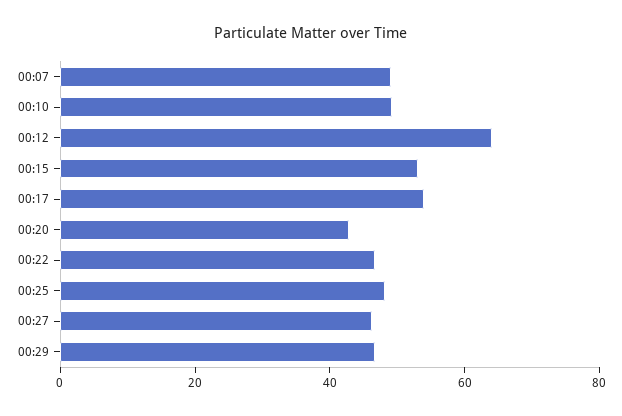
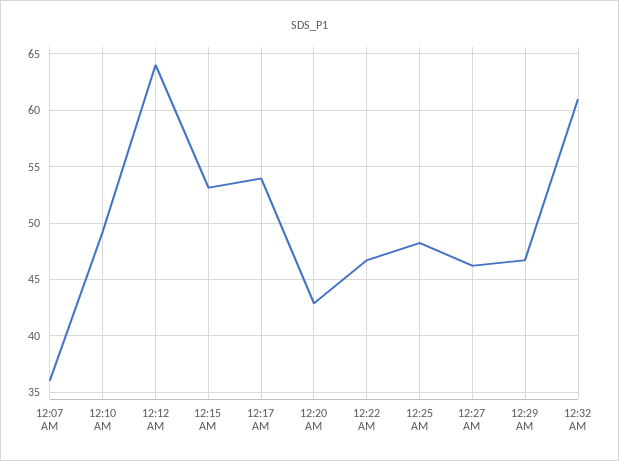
00:07: 50 -> 36
12:32 AM: none -> 61

